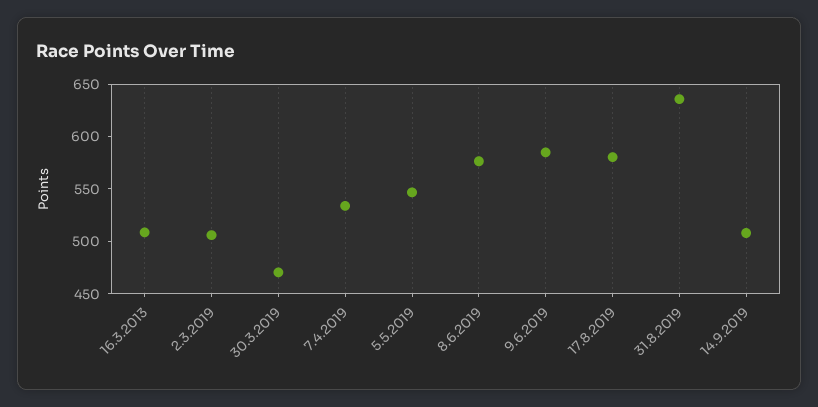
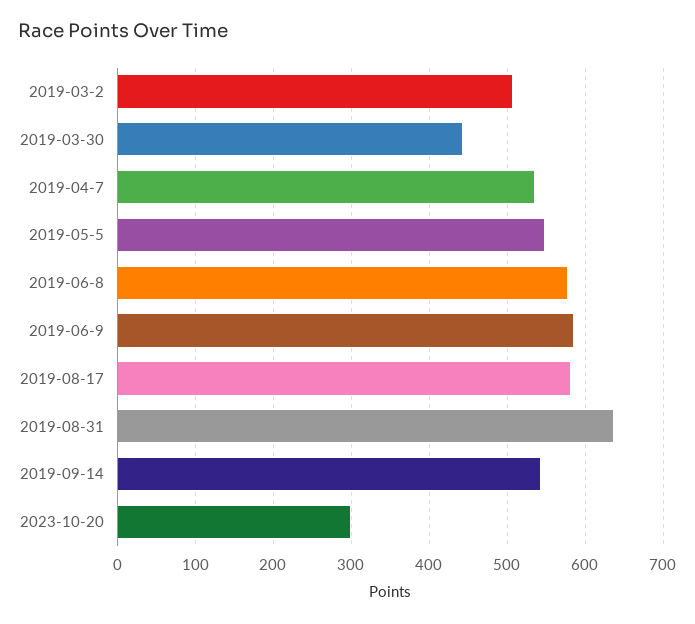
16.3.2013: 510 -> none
30.3.2019: 470 -> 440
14.9.2019: 510 -> 540
2023-10-20: none -> 300

